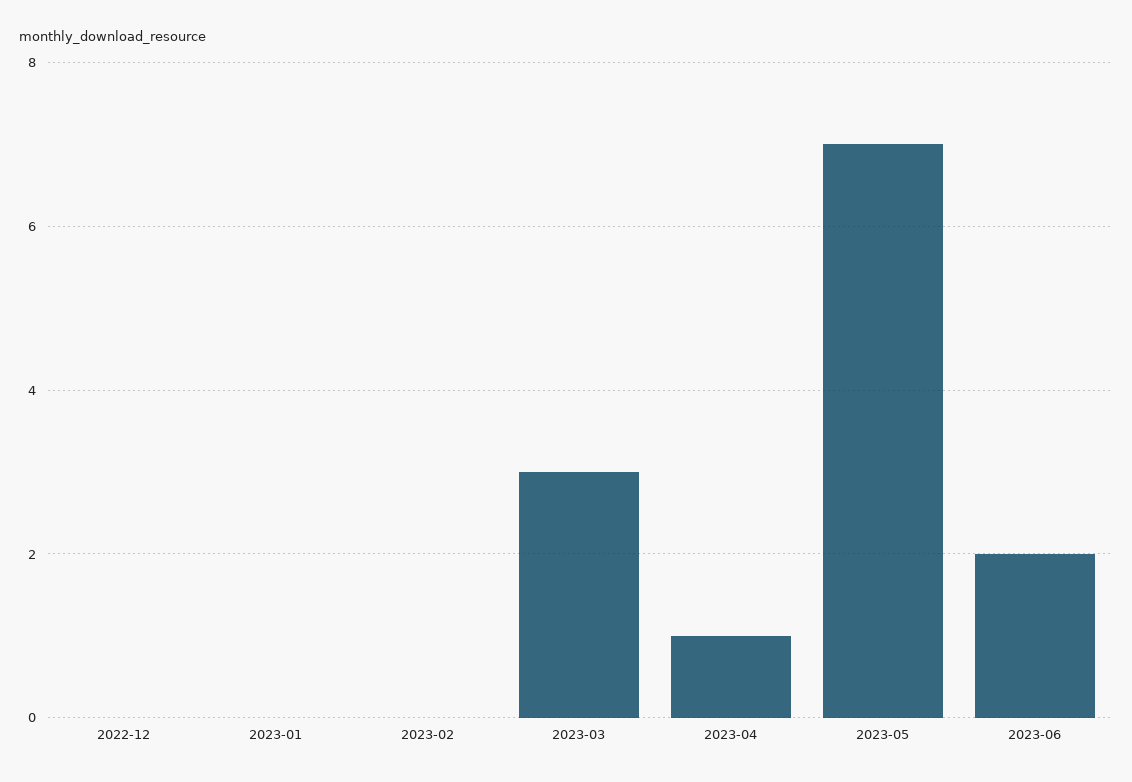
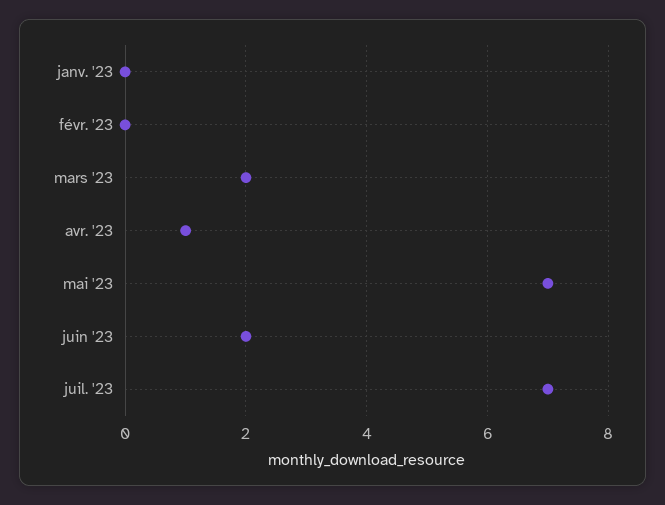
2022-12: 0 -> none
2023-03: 3 -> 2
juil. '23: none -> 7

